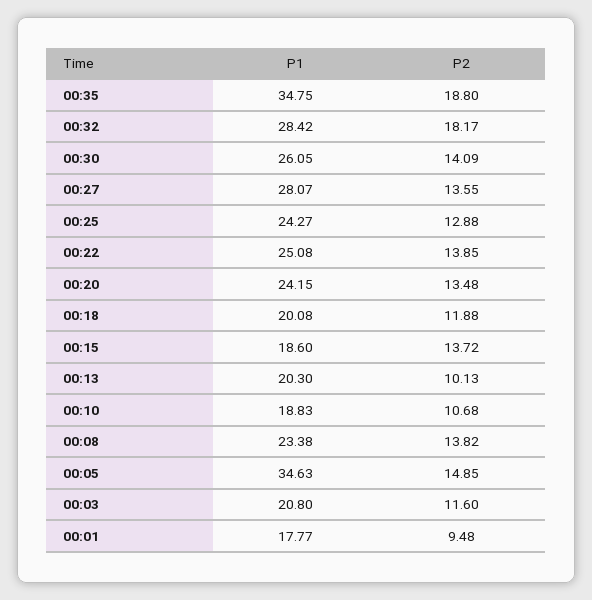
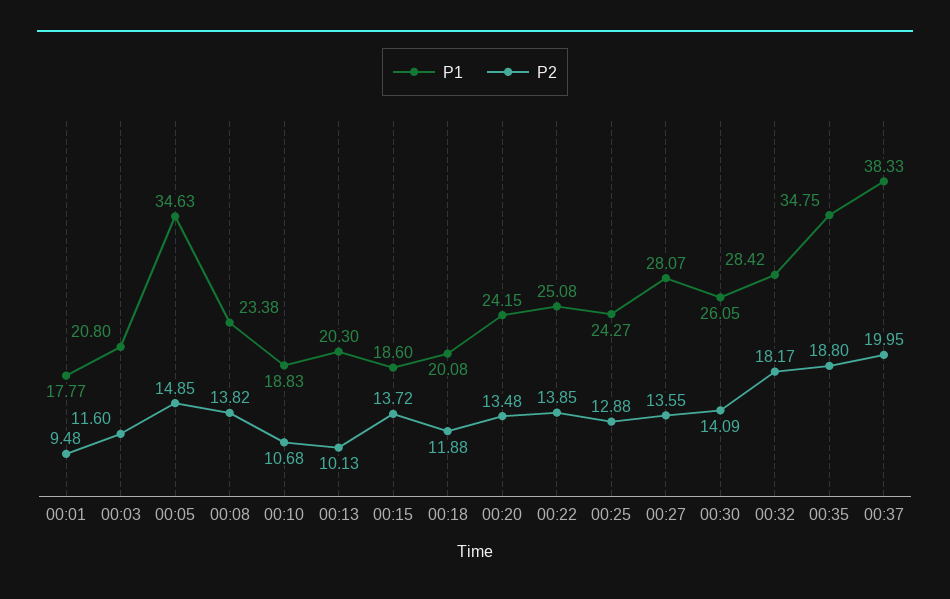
P1, 00:37: none -> 38.33
P2, 00:37: none -> 19.95

